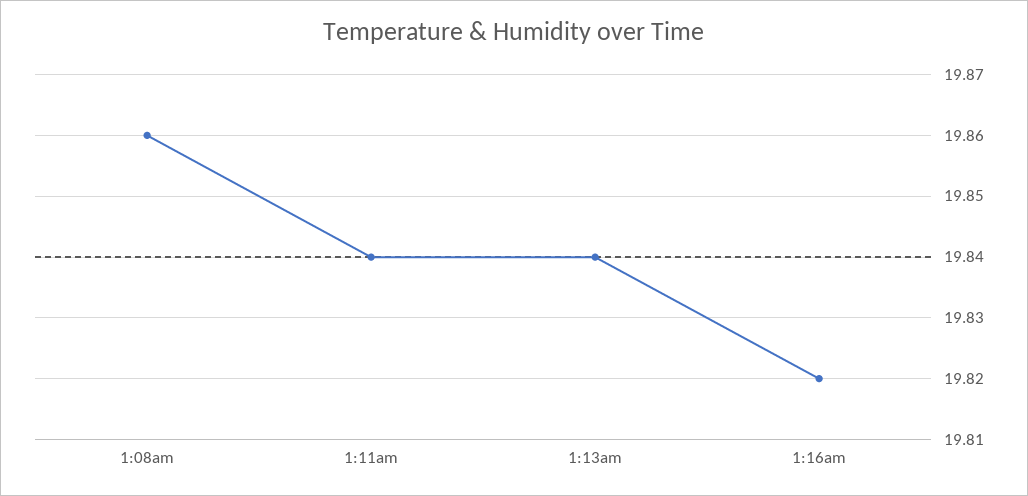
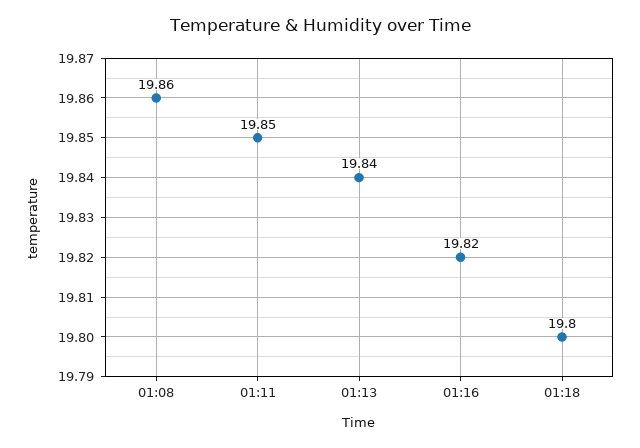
1:11am: 19.84 -> 19.85
01:18: none -> 19.8

